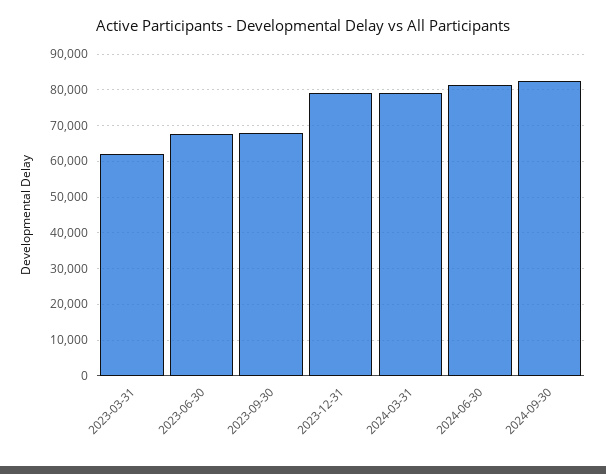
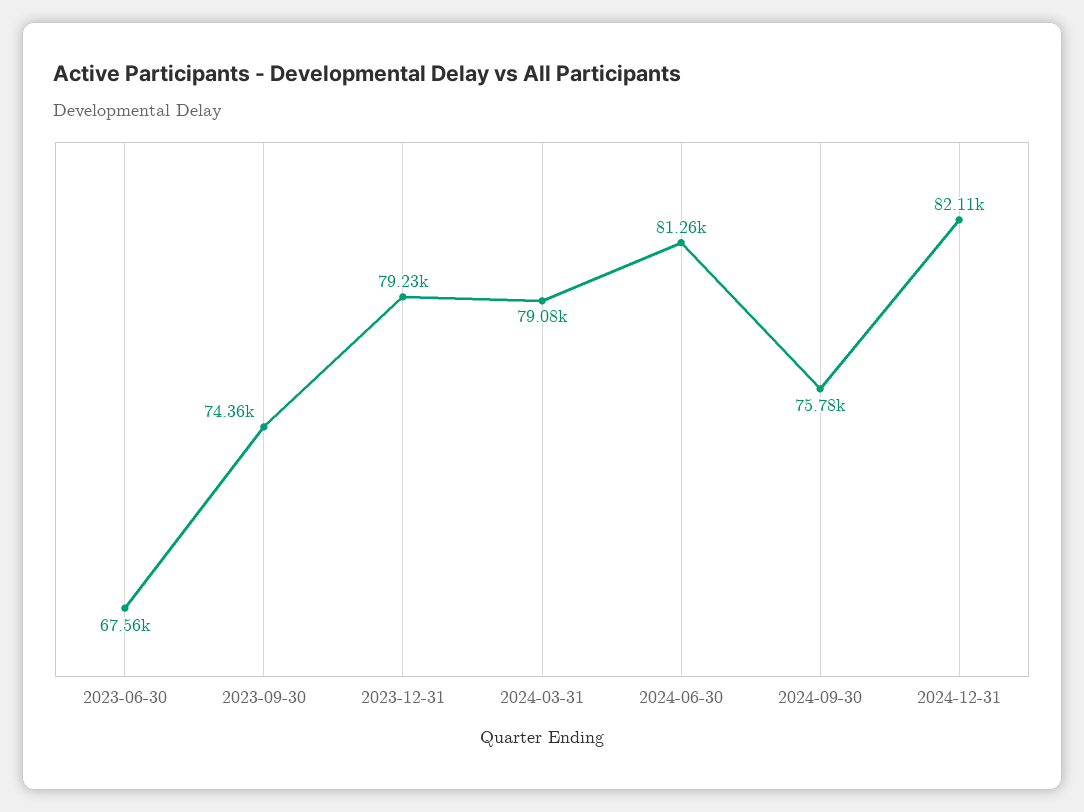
2023-03-31: 62000 -> none
2023-09-30: 68000 -> 74360
2024-09-30: 82000 -> 75780
2024-12-31: none -> 82110

